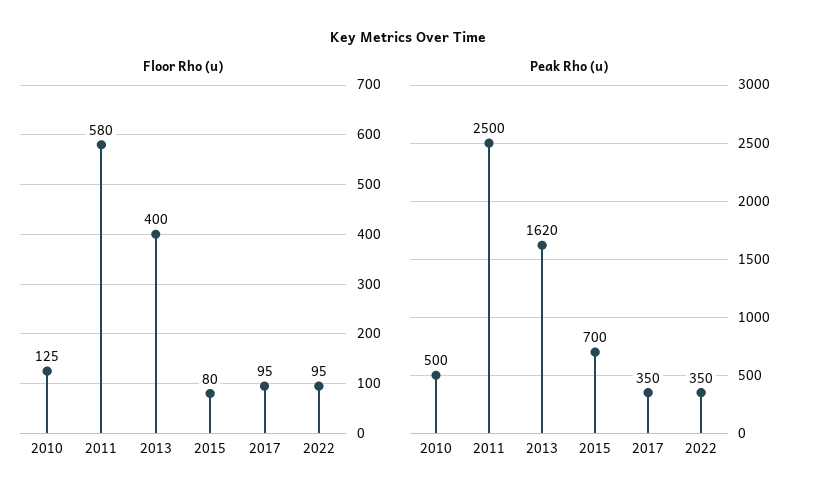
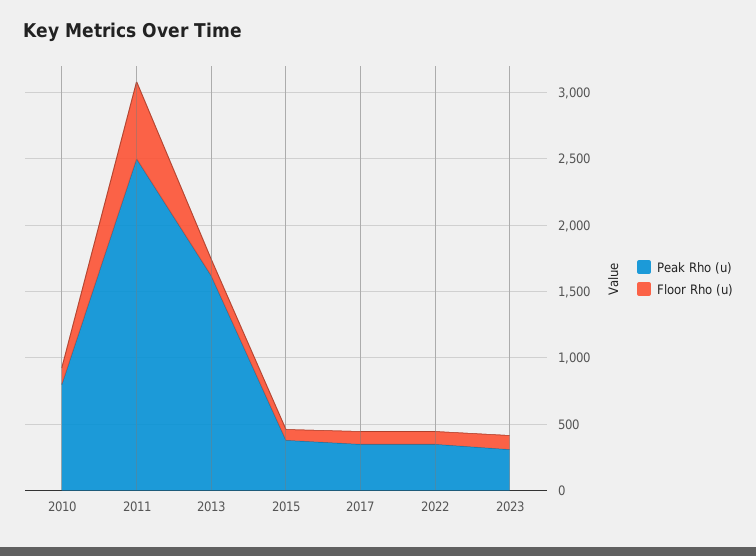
Floor Rho (u), 2013: 400 -> 100
Peak Rho (u), 2010: 500 -> 800
Peak Rho (u), 2015: 700 -> 400
Peak Rho (u), 2023: none -> 300
Floor Rho (u), 2023: none -> 100

